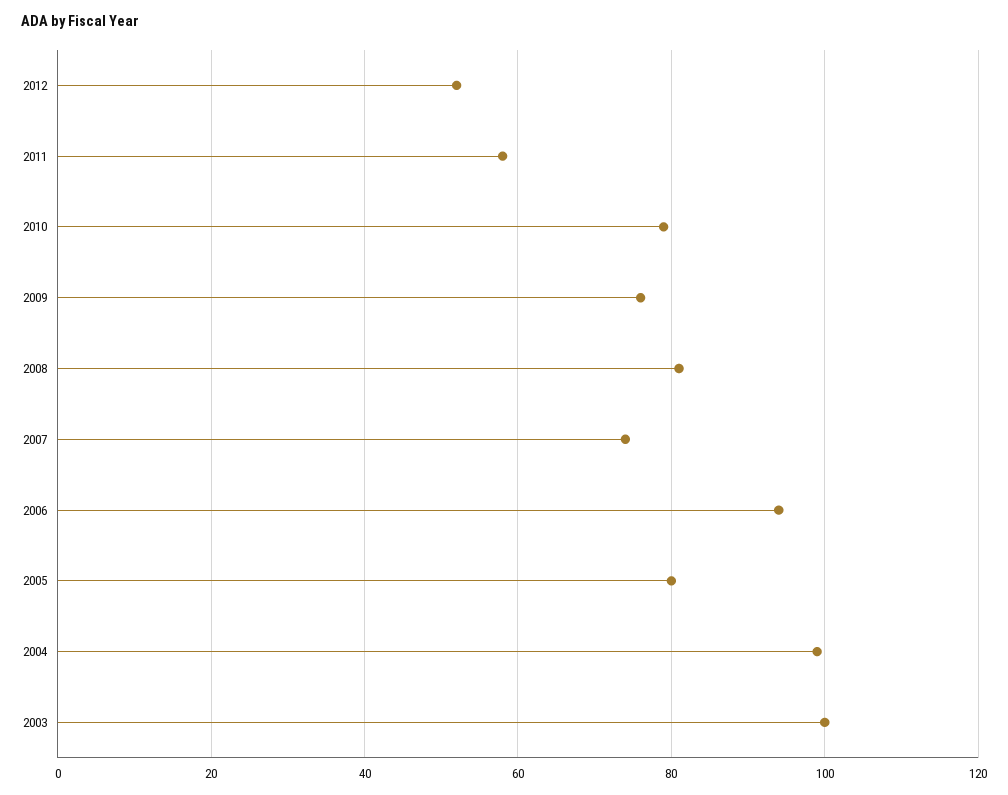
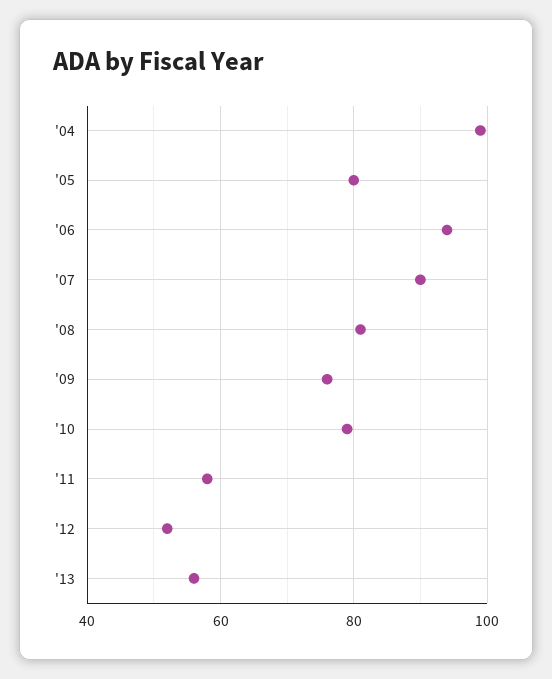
2007: 75 -> 90
2003: 100 -> none
'13: none -> 55

